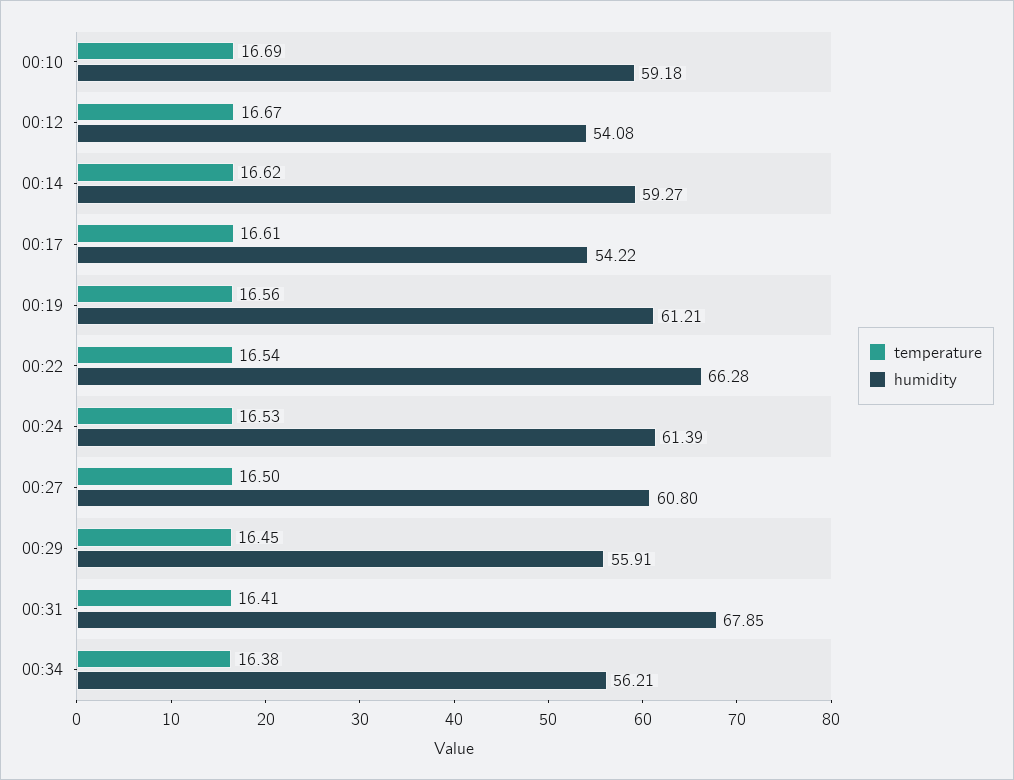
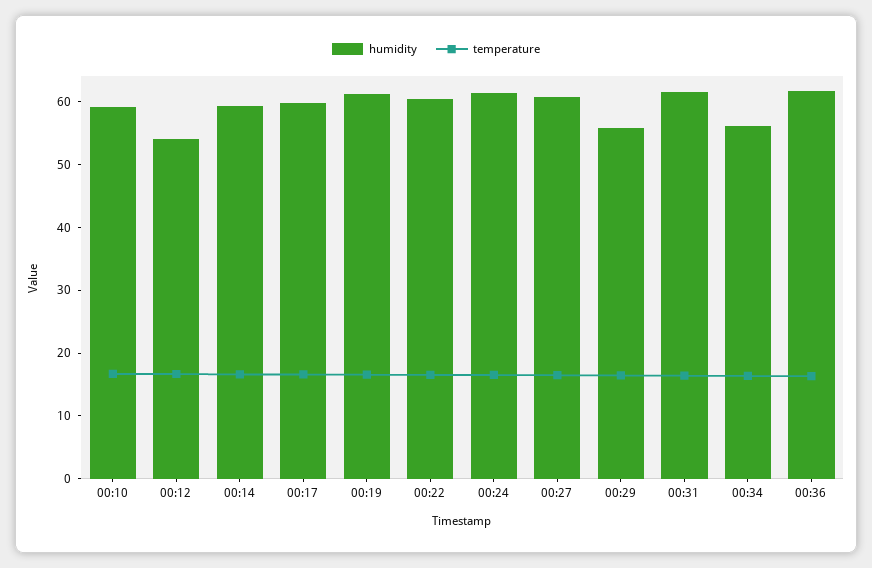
humidity, 00:17: 54.22 -> 60
humidity, 00:22: 66.28 -> 60
humidity, 00:31: 67.85 -> 62
humidity, 00:36: none -> 62
temperature, 00:36: none -> 16

